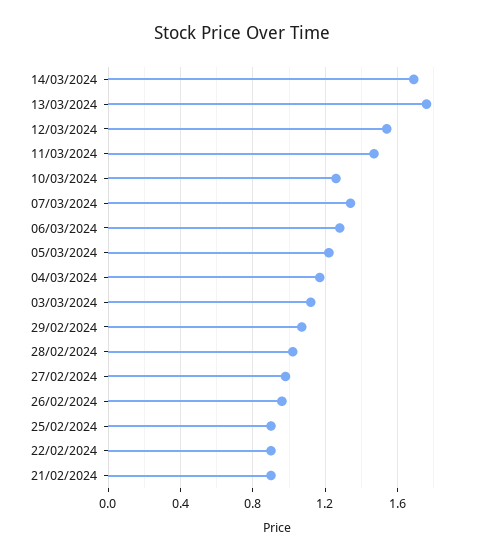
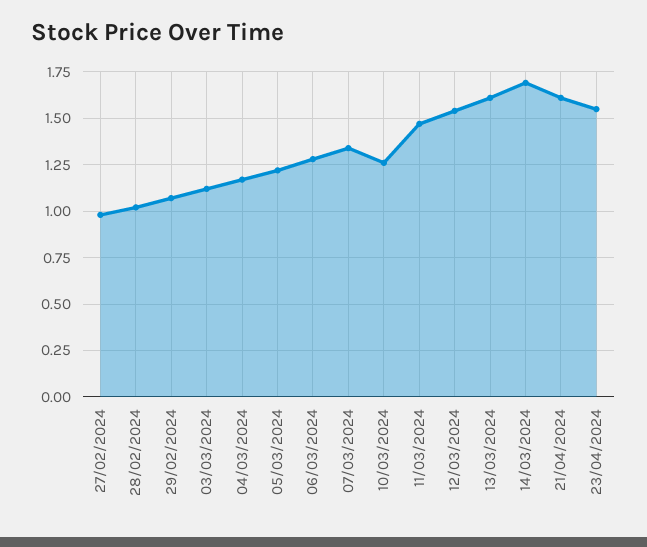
13/03/2024: 1.75 -> 1.6
26/02/2024: 0.95 -> none
25/02/2024: 0.9 -> none
22/02/2024: 0.9 -> none
21/02/2024: 0.9 -> none
21/04/2024: none -> 1.6
23/04/2024: none -> 1.55

